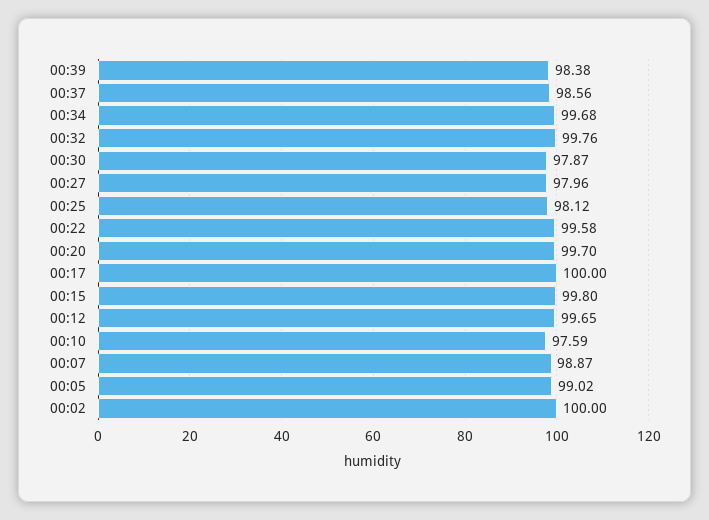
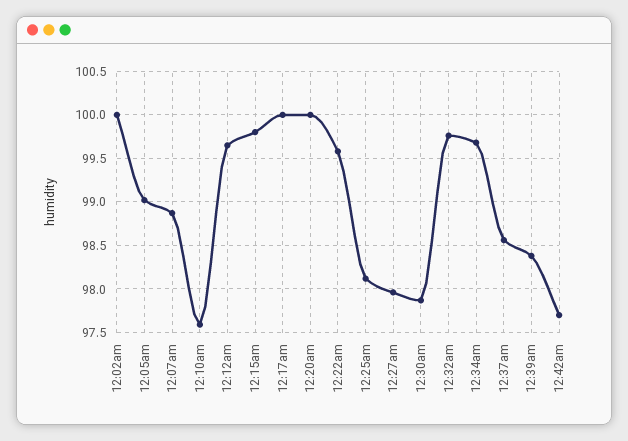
00:20: 99.7 -> 100
12:42am: none -> 97.7

